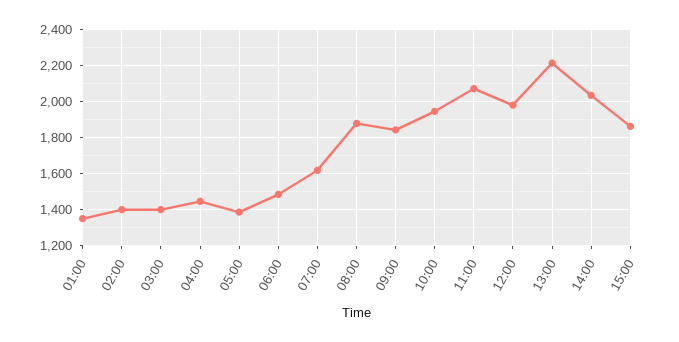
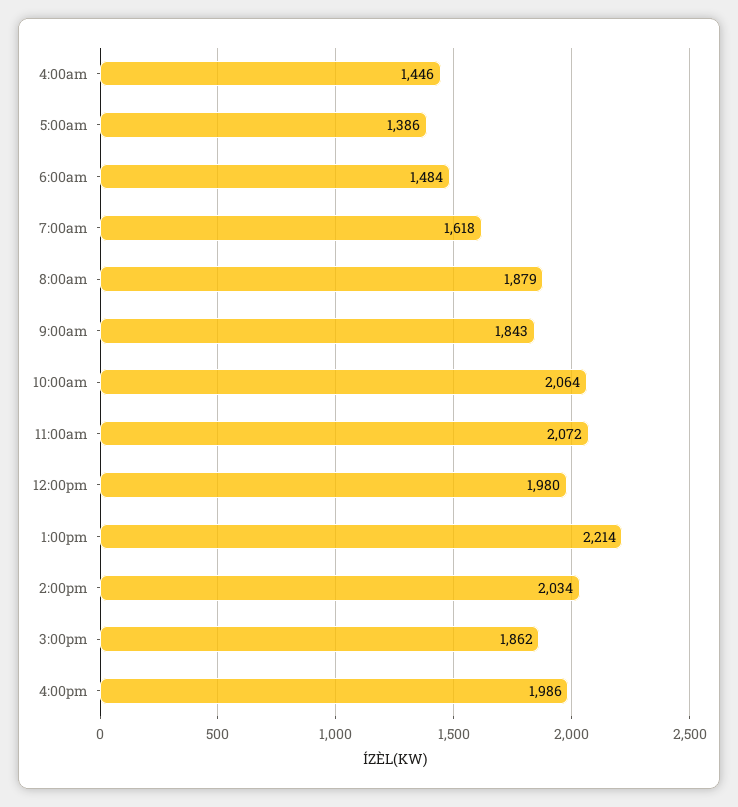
01:00: 1350 -> none
02:00: 1400 -> none
03:00: 1400 -> none
10:00: 1950 -> 2064
4:00pm: none -> 1986

